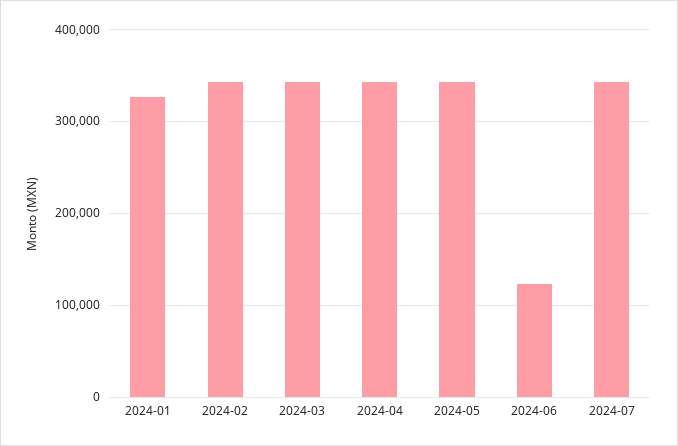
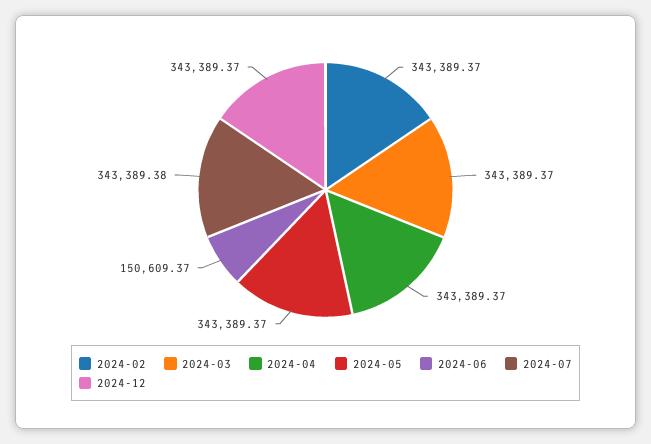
2024-01: 330000 -> none
2024-06: 120000 -> 150609.37
2024-12: none -> 343389.37

